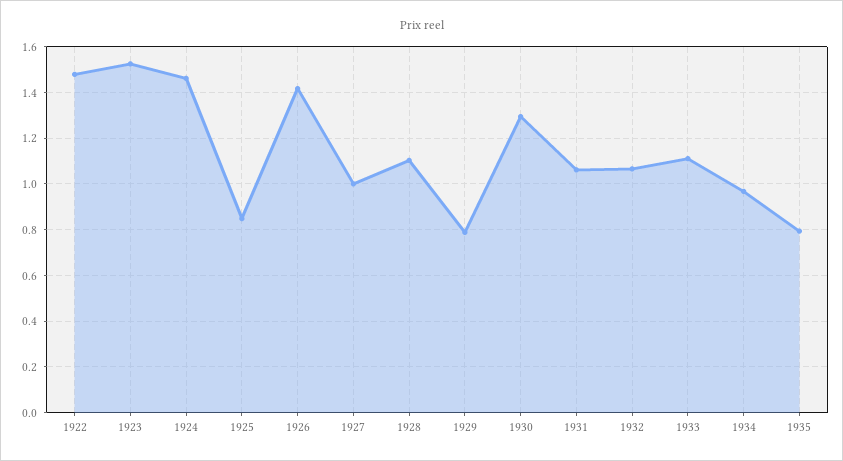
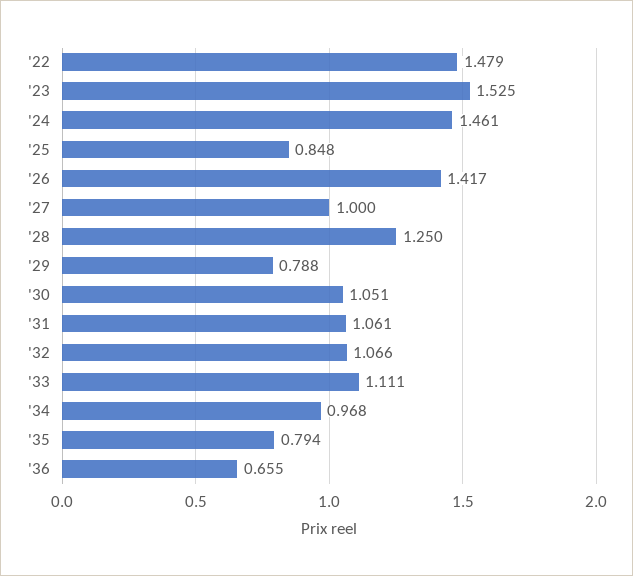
1928: 1.1 -> 1.25
1930: 1.3 -> 1.051
'36: none -> 0.655

